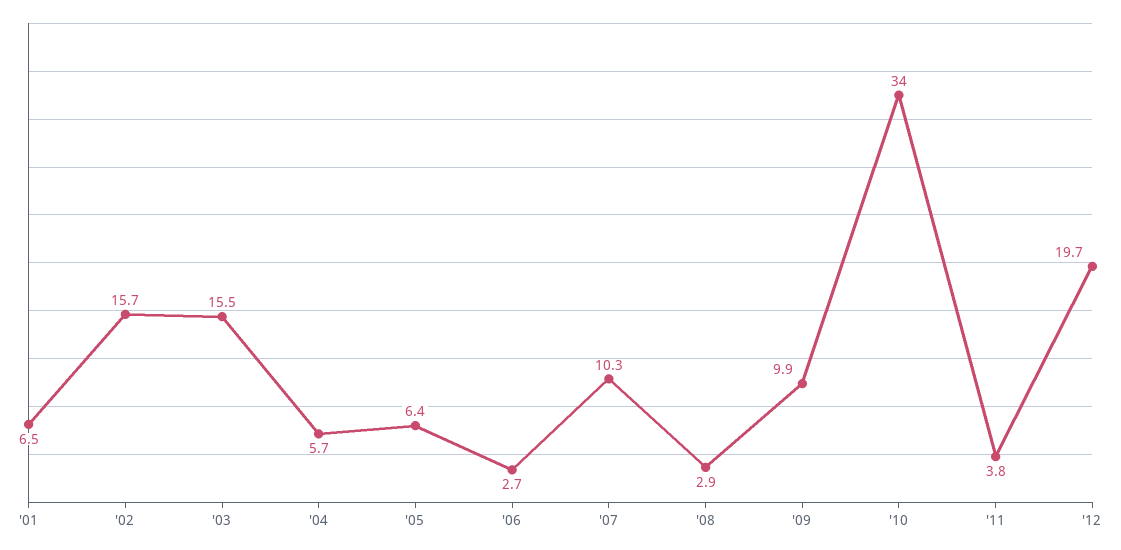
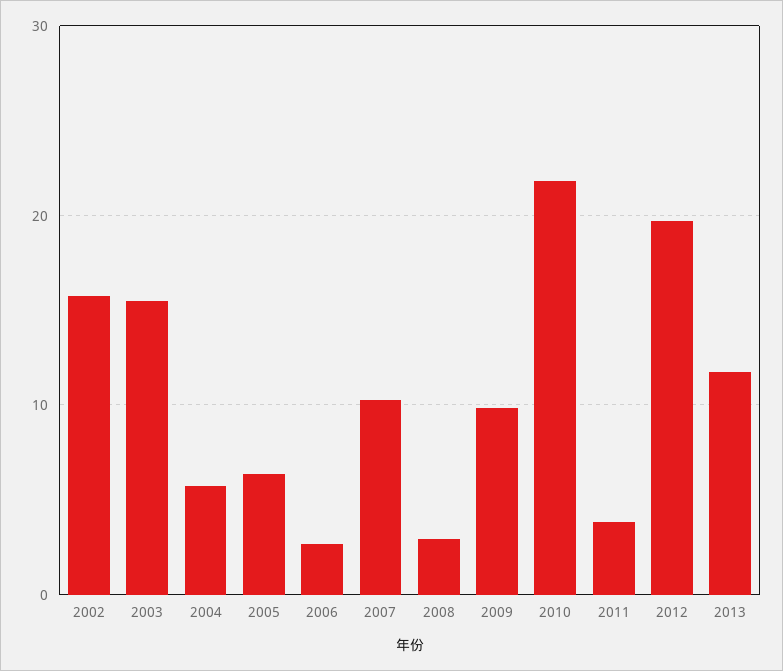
'01: 6.5 -> none
'10: 34 -> 22
2013: none -> 12

